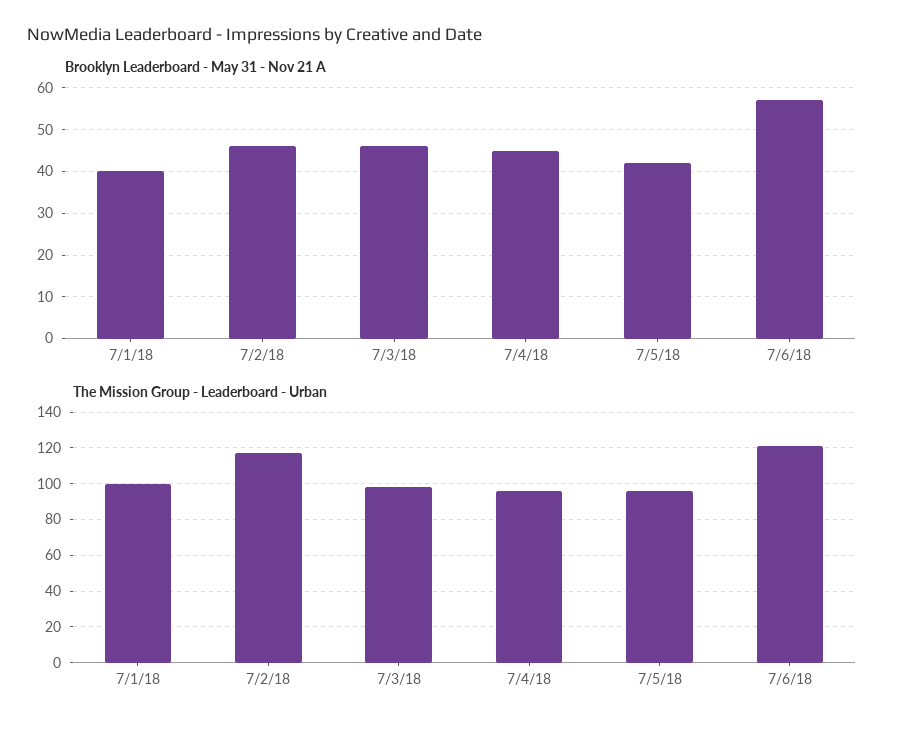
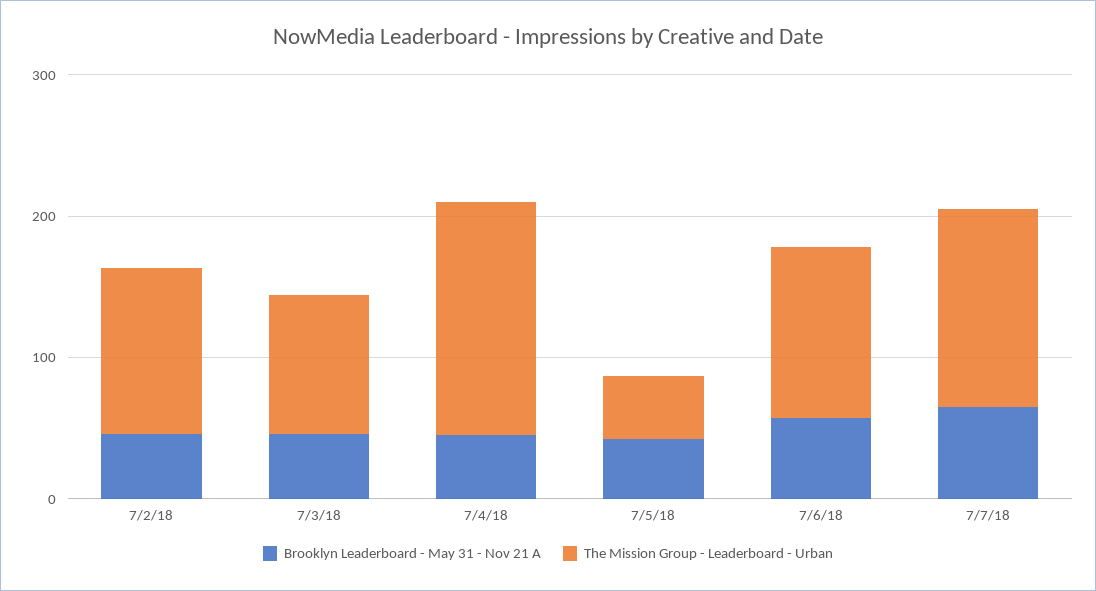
Brooklyn Leaderboard - May 31 - Nov 21 A, 7/1/18: 40 -> none
The Mission Group - Leaderboard - Urban, 7/1/18: 100 -> none
The Mission Group - Leaderboard - Urban, 7/4/18: 95 -> 160
The Mission Group - Leaderboard - Urban, 7/5/18: 95 -> 40
Brooklyn Leaderboard - May 31 - Nov 21 A, 7/7/18: none -> 60
The Mission Group - Leaderboard - Urban, 7/7/18: none -> 140

